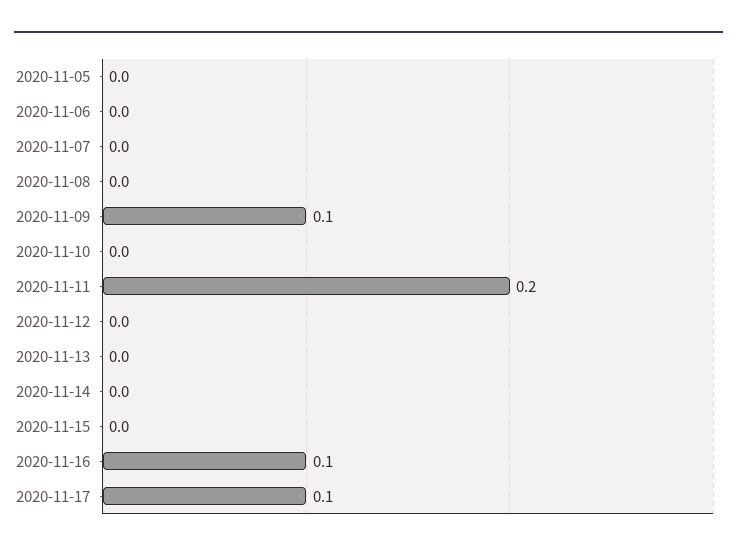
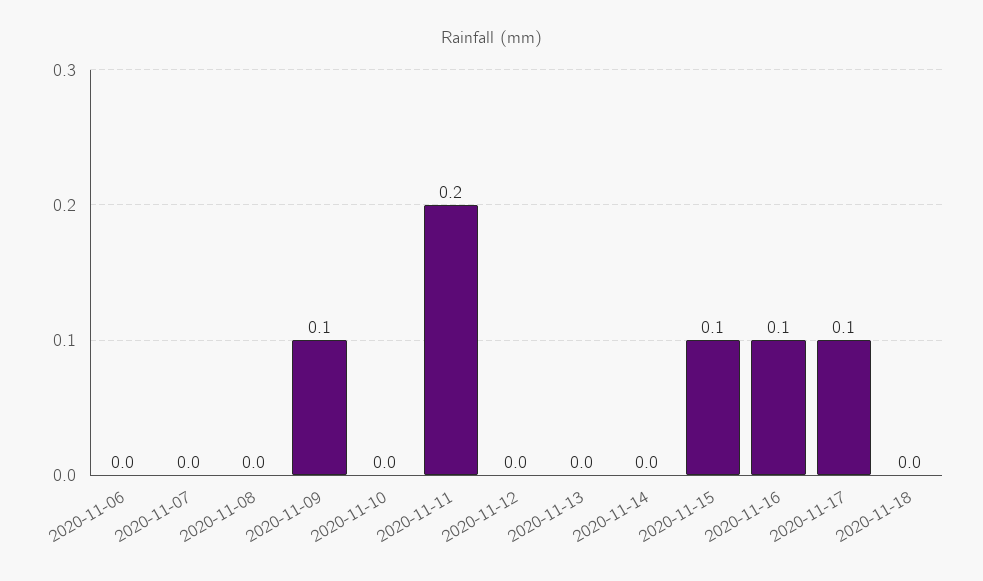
2020-11-05: 0 -> none
2020-11-15: 0 -> 0.1
2020-11-18: none -> 0

